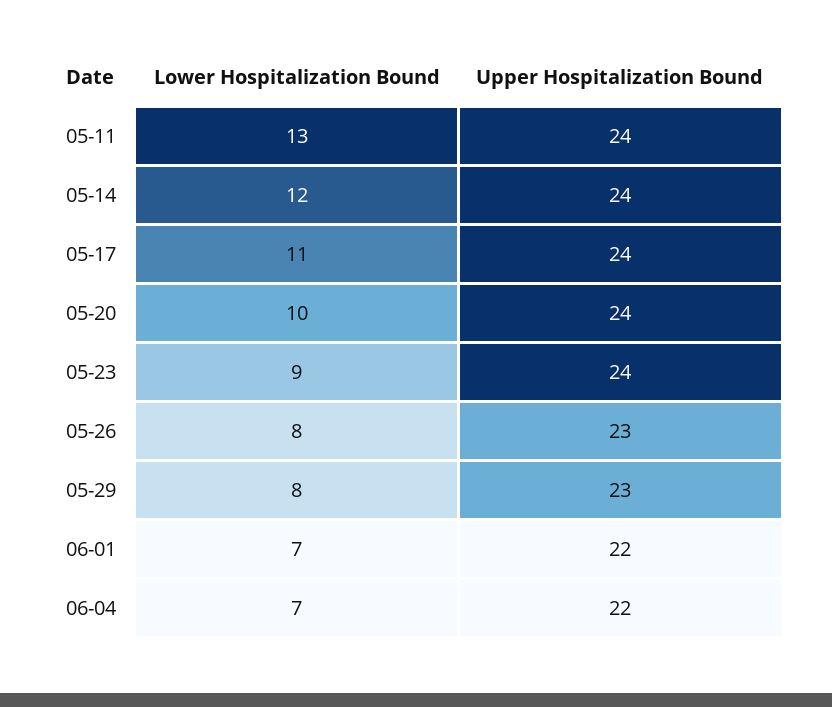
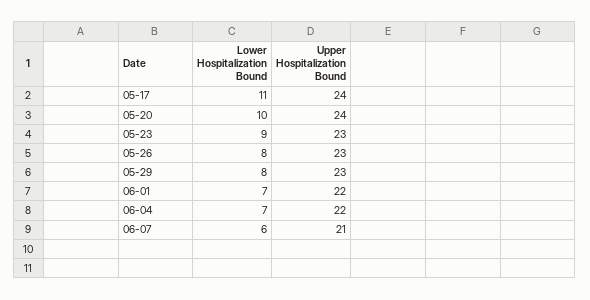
Lower Hospitalization Bound, 05-11: 13 -> none
Upper Hospitalization Bound, 05-11: 24 -> none
Lower Hospitalization Bound, 05-14: 12 -> none
Upper Hospitalization Bound, 05-14: 24 -> none
Upper Hospitalization Bound, 05-23: 24 -> 23
Lower Hospitalization Bound, 06-07: none -> 6
Upper Hospitalization Bound, 06-07: none -> 21

